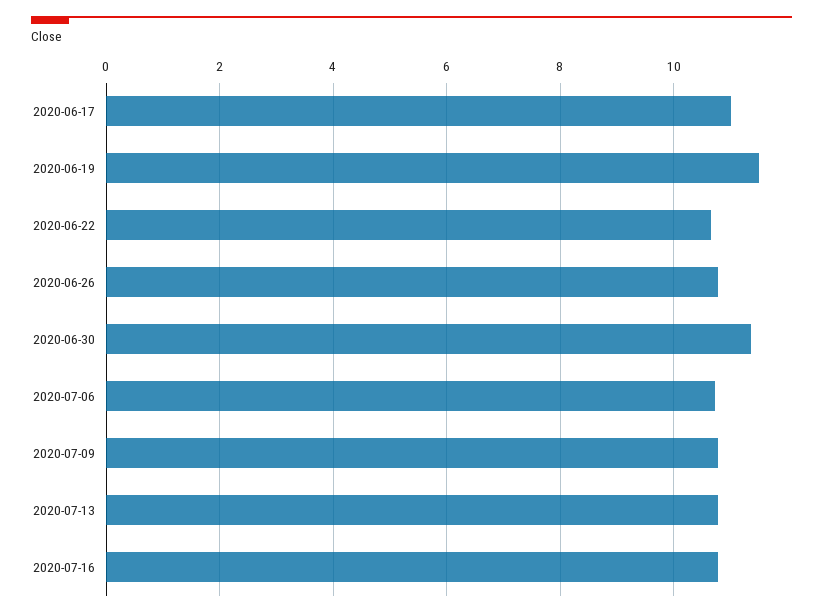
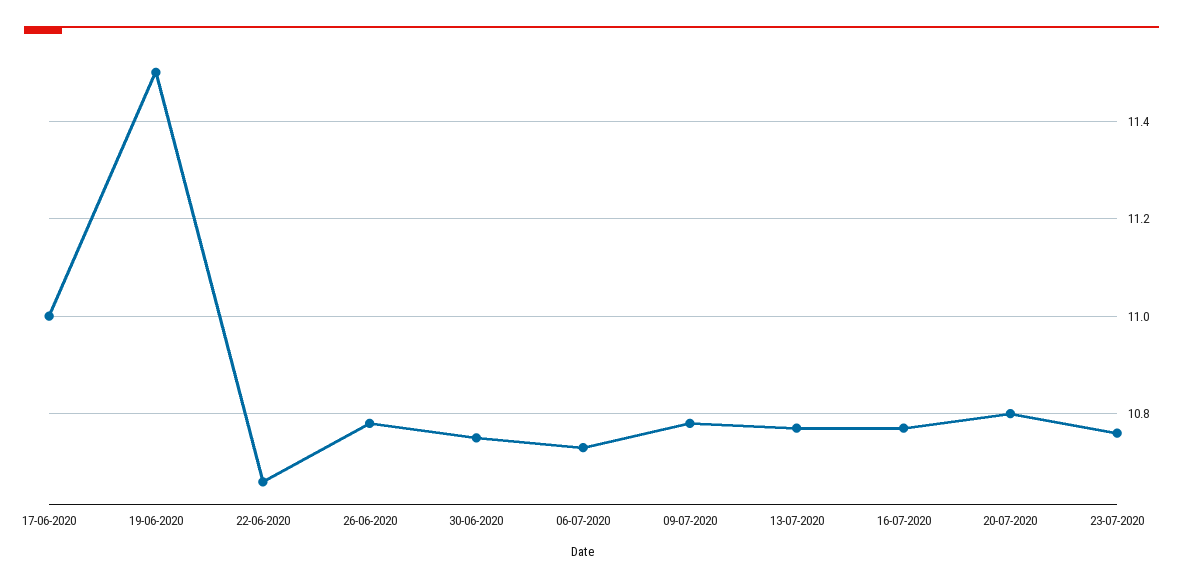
2020-06-30: 11.4 -> 10.75
20-07-2020: none -> 10.8
23-07-2020: none -> 10.75

